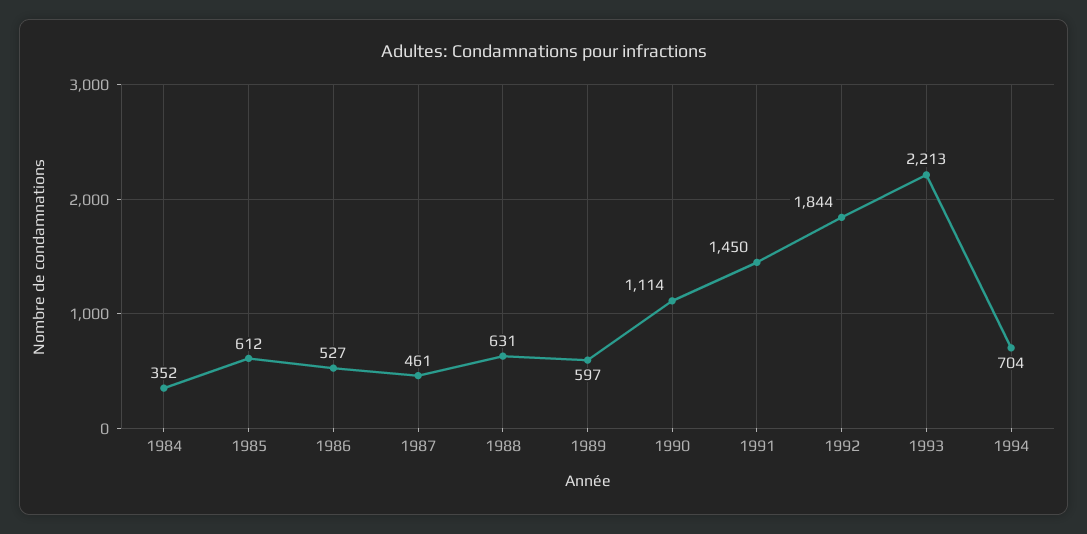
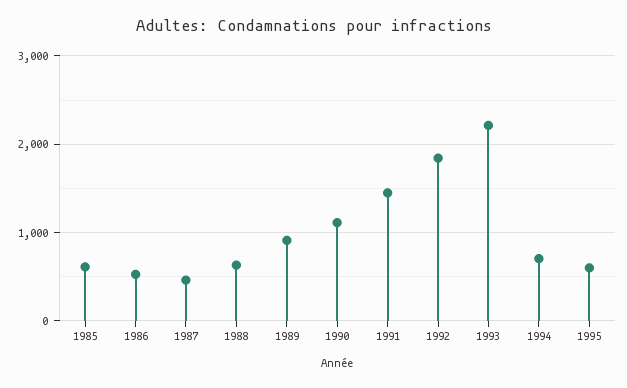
1984: 352 -> none
1989: 597 -> 900
1995: none -> 600

